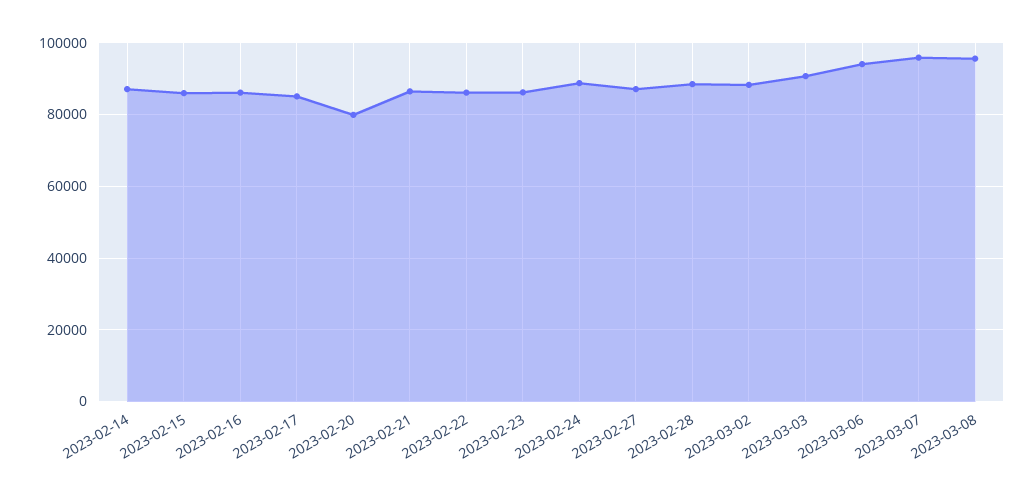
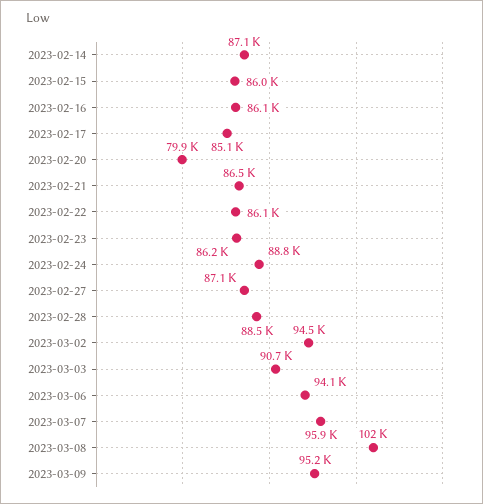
2023-03-02: 88000 -> 94500
2023-03-08: 96000 -> 102000
2023-03-09: none -> 95200

